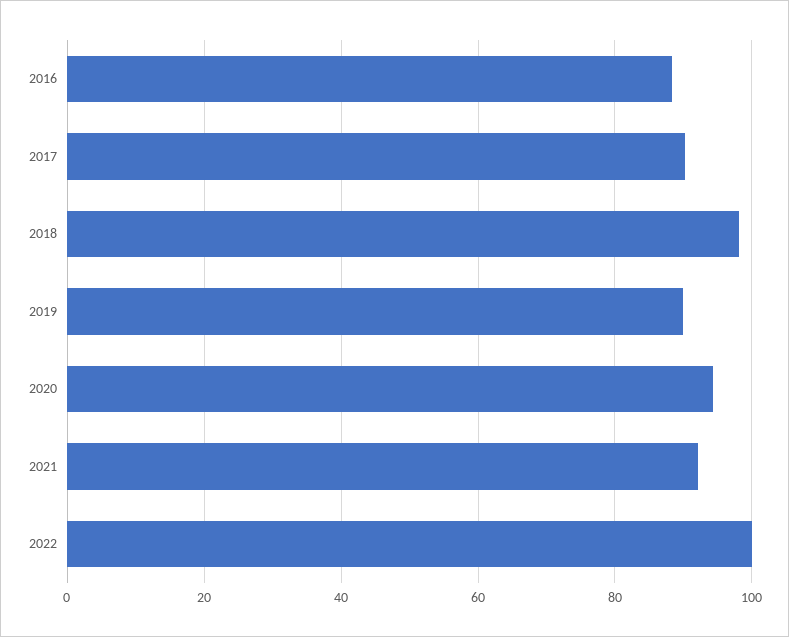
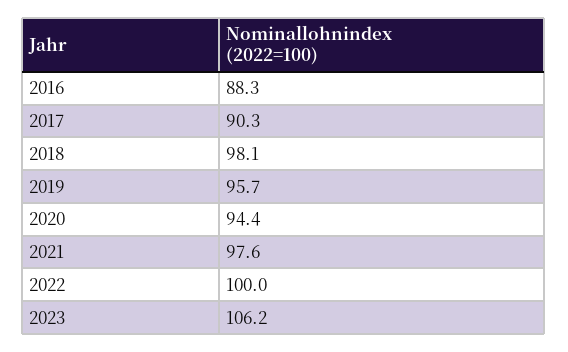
2019: 90 -> 95.7
2021: 92 -> 97.6
2023: none -> 106.2

